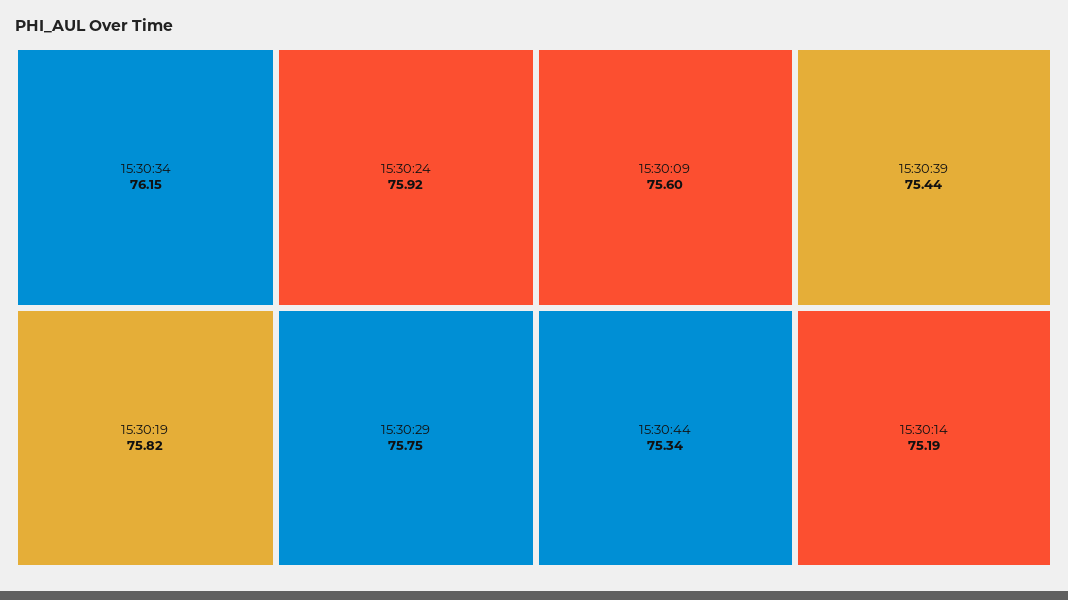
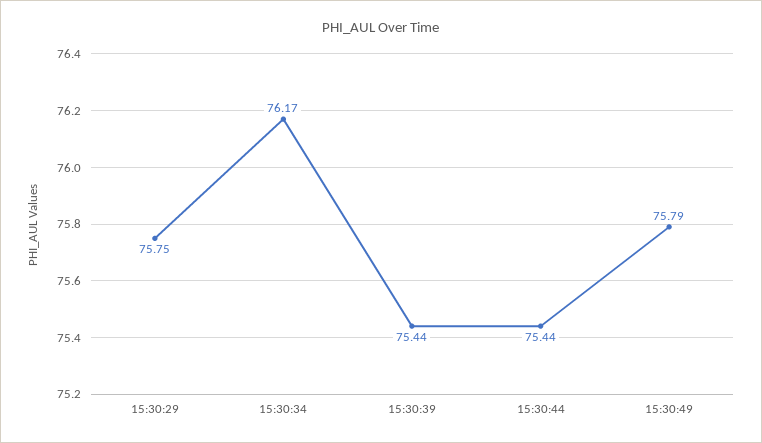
15:30:34: 76.15 -> 76.17
15:30:24: 75.92 -> none
15:30:19: 75.82 -> none
15:30:09: 75.6 -> none
15:30:44: 75.34 -> 75.44
15:30:14: 75.19 -> none
15:30:49: none -> 75.79

